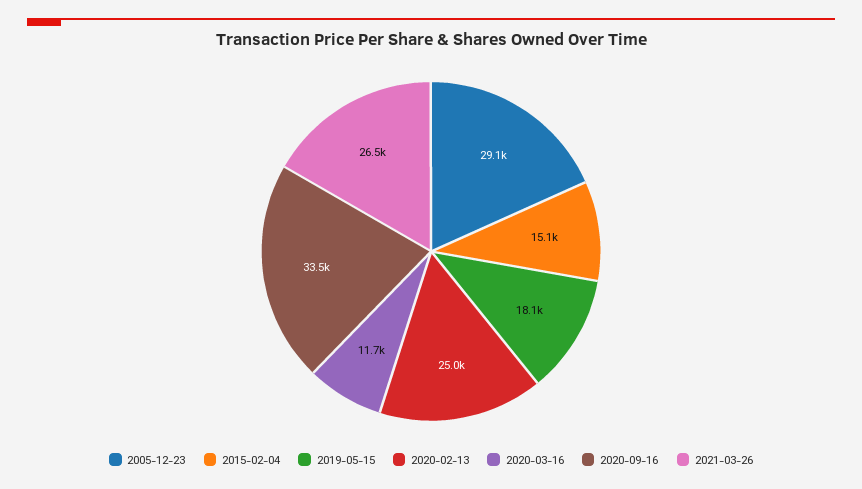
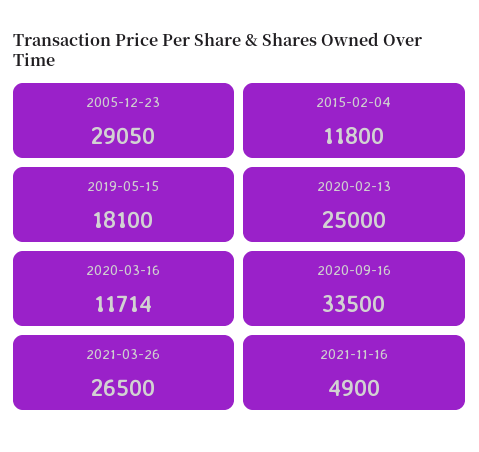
2015-02-04: 15100 -> 11800
2021-11-16: none -> 4900

